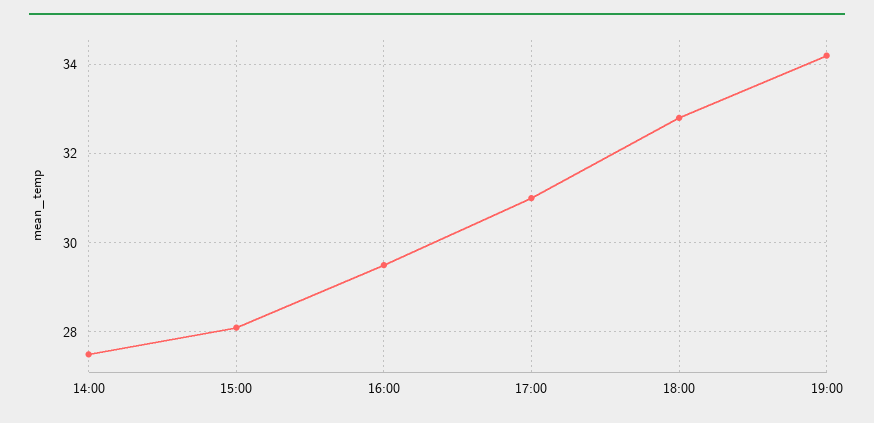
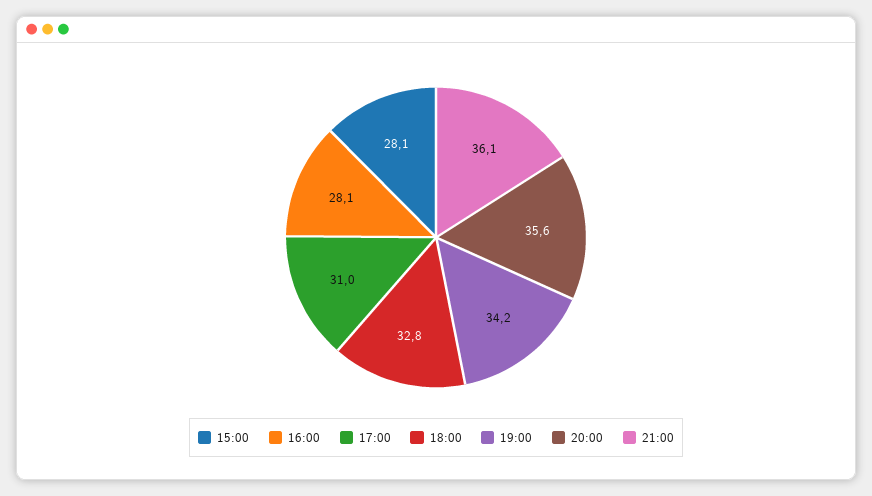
14:00: 27.5 -> none
16:00: 29.5 -> 28.1
20:00: none -> 35.6
21:00: none -> 36.1

